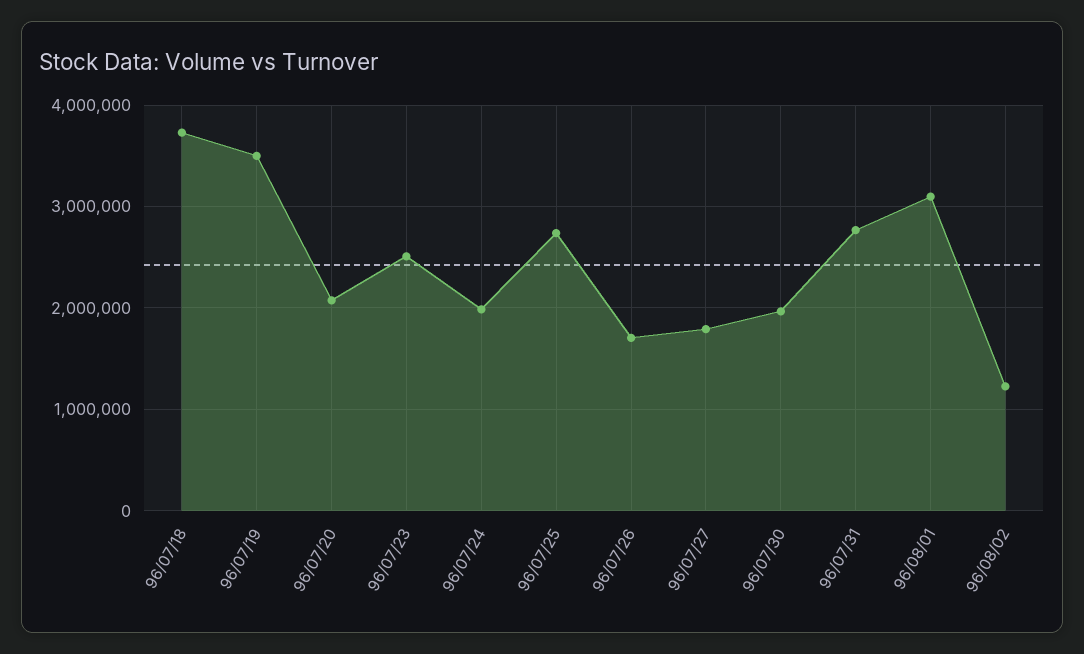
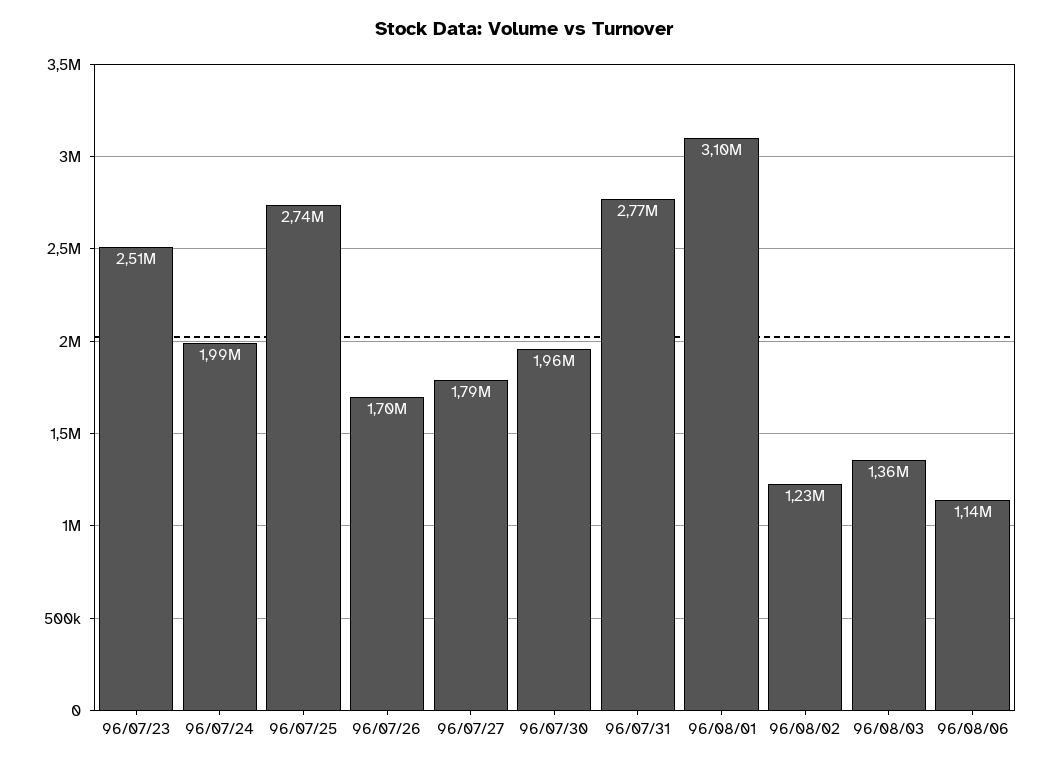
96/07/18: 3700000 -> none
96/07/19: 3500000 -> none
96/07/20: 2100000 -> none
96/08/03: none -> 1360000
96/08/06: none -> 1140000

